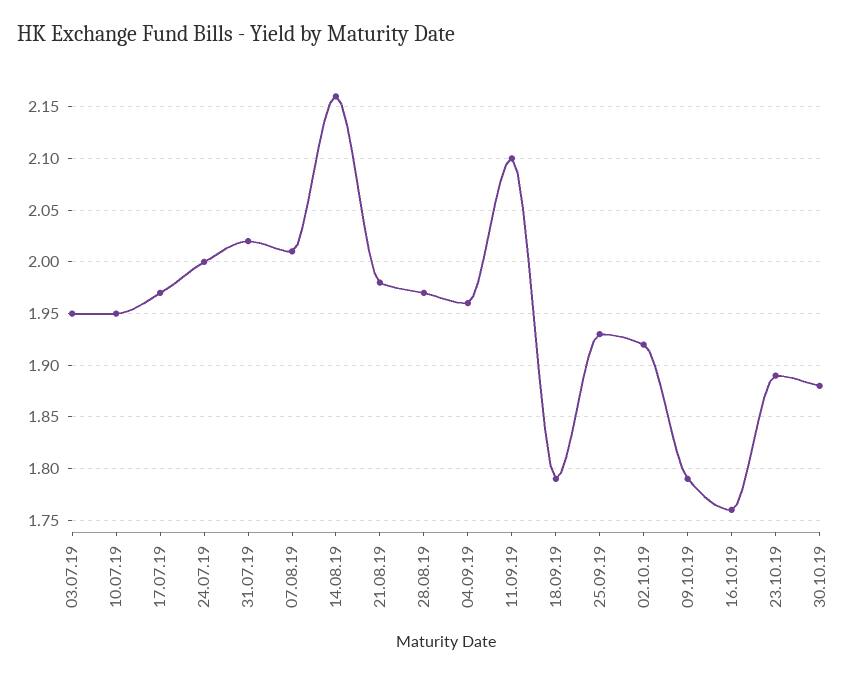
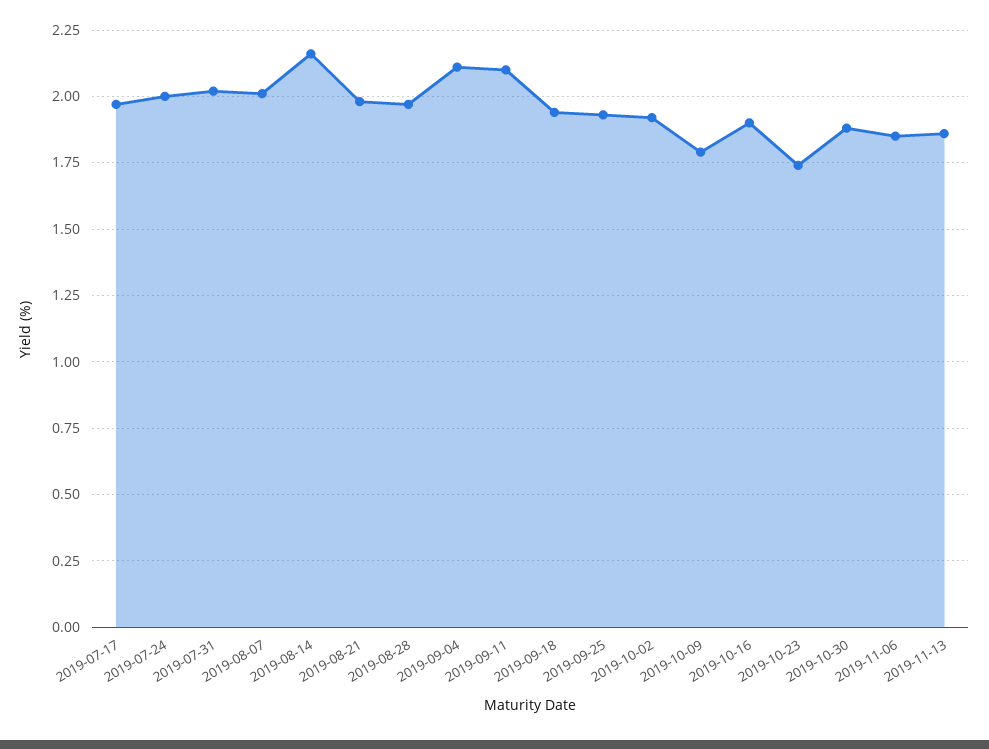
03.07.19: 1.95 -> none
10.07.19: 1.95 -> none
04.09.19: 1.96 -> 2.1
18.09.19: 1.79 -> 1.95
16.10.19: 1.76 -> 1.9
23.10.19: 1.89 -> 1.75
2019-11-06: none -> 1.85
2019-11-13: none -> 1.85

